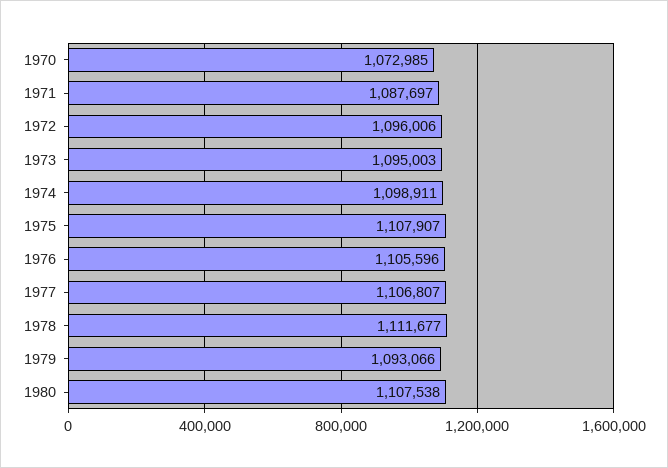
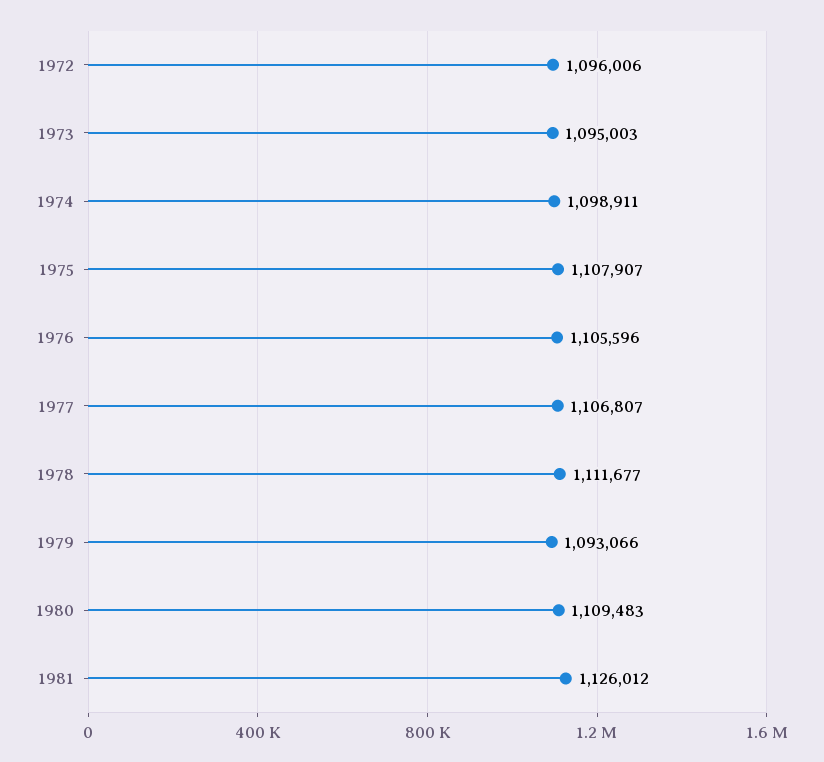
1970: 1072985 -> none
1971: 1087697 -> none
1980: 1107538 -> 1109483
1981: none -> 1126012

